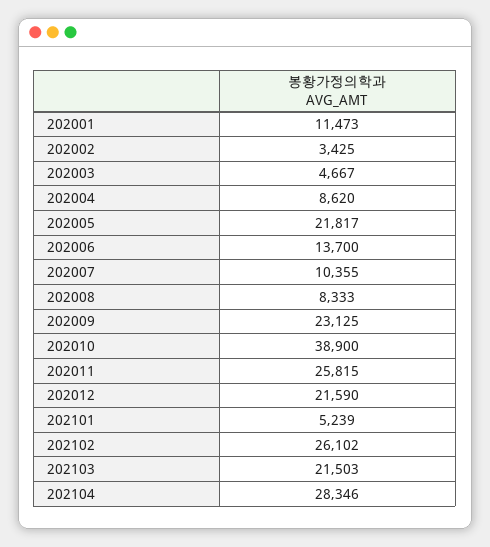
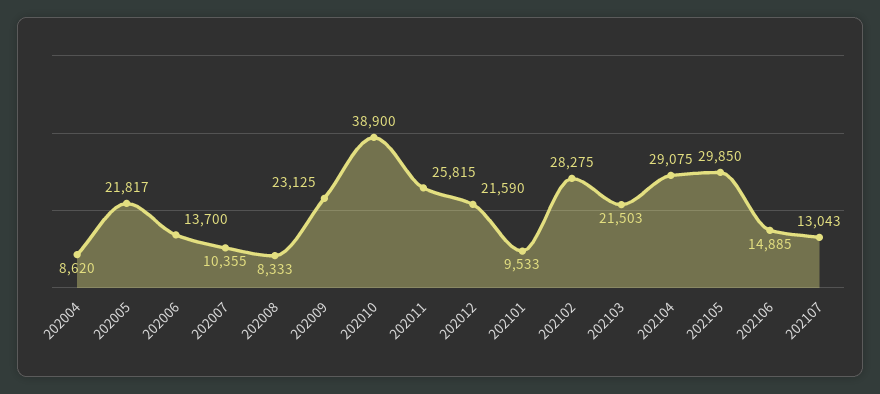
202001: 11473 -> none
202002: 3425 -> none
202003: 4667 -> none
202101: 5239 -> 9533
202102: 26102 -> 28275
202104: 28346 -> 29075
202105: none -> 29850
202106: none -> 14885
202107: none -> 13043

